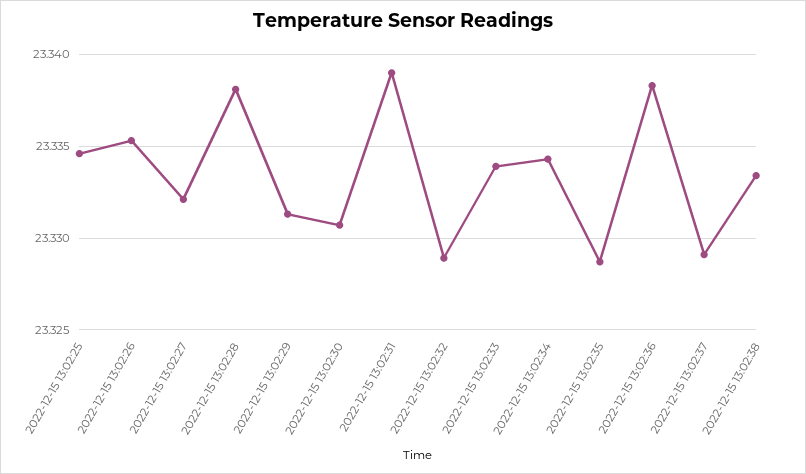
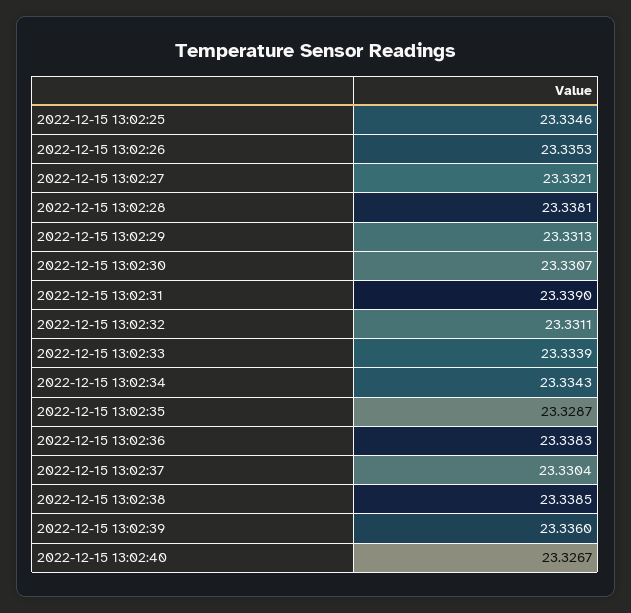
2022-12-15 13:02:32: 23.329 -> 23.3311
2022-12-15 13:02:37: 23.329 -> 23.3304
2022-12-15 13:02:38: 23.3335 -> 23.3385
2022-12-15 13:02:39: none -> 23.336
2022-12-15 13:02:40: none -> 23.3267

